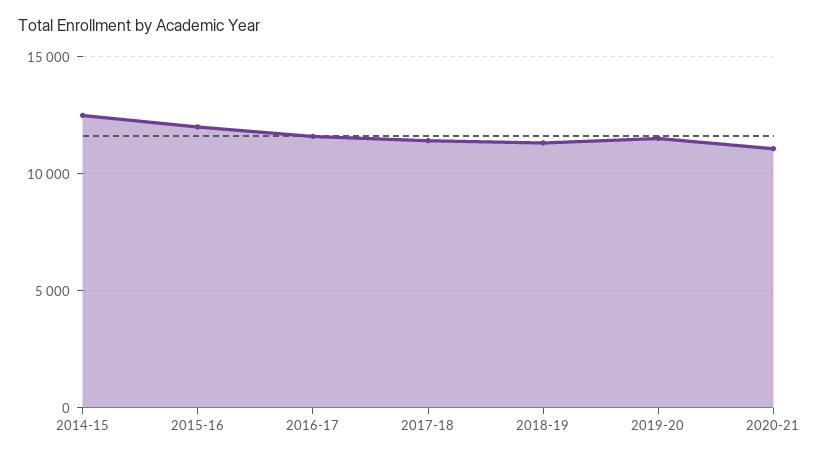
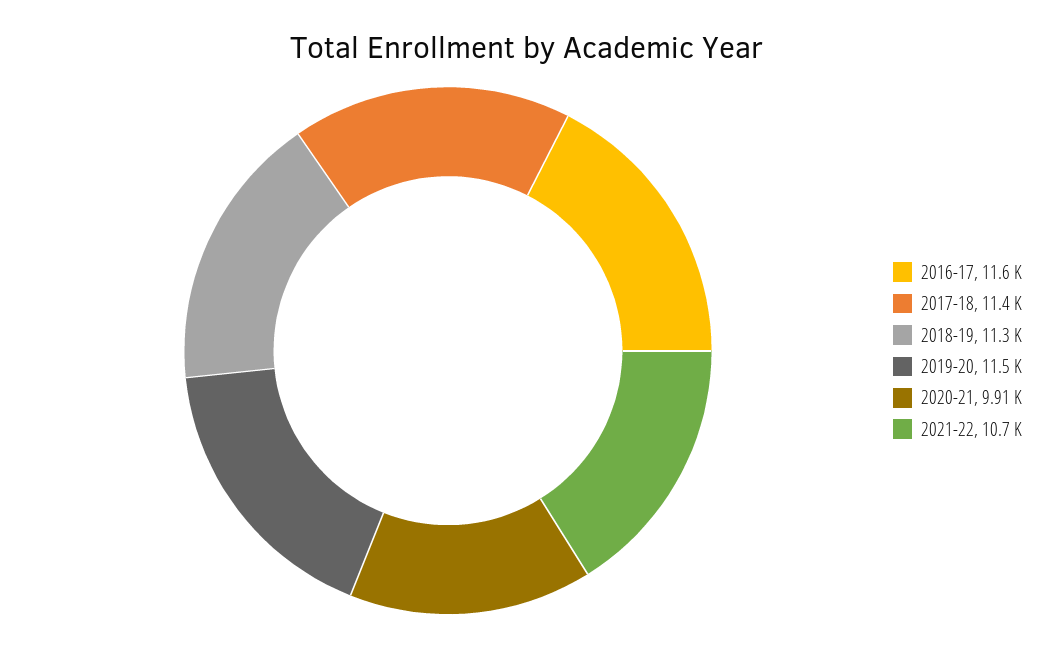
2014-15: 12500 -> none
2015-16: 12000 -> none
2020-21: 11000 -> 9910
2021-22: none -> 10700

